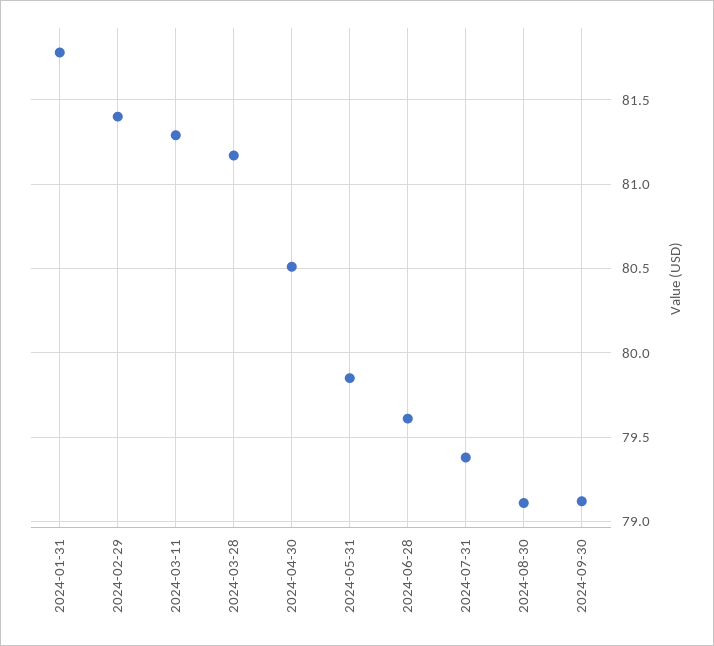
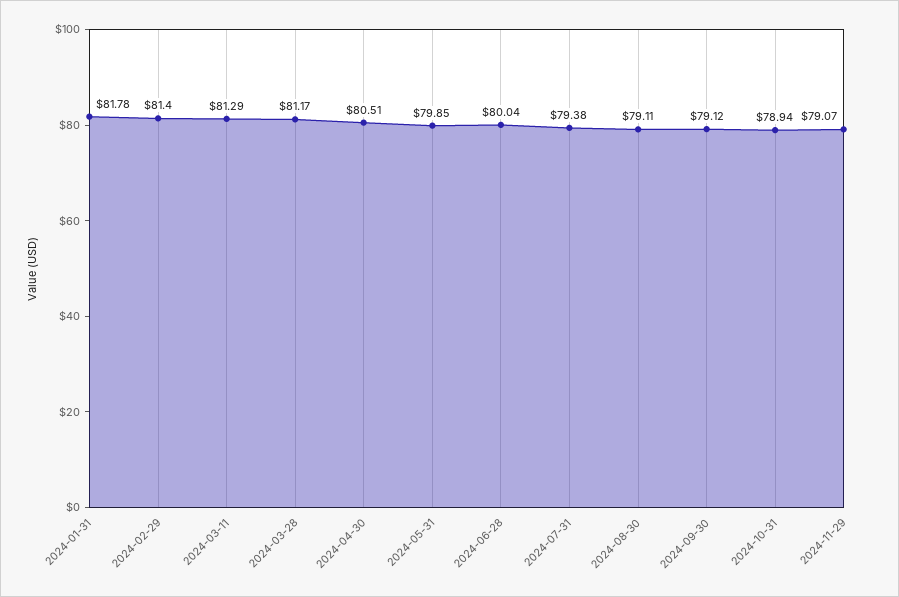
2024-06-28: 79.6 -> 80.04
2024-10-31: none -> 78.94
2024-11-29: none -> 79.07

